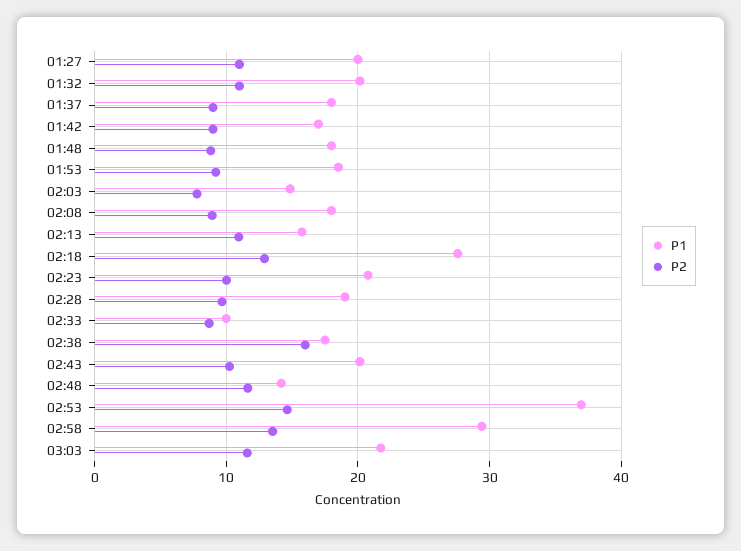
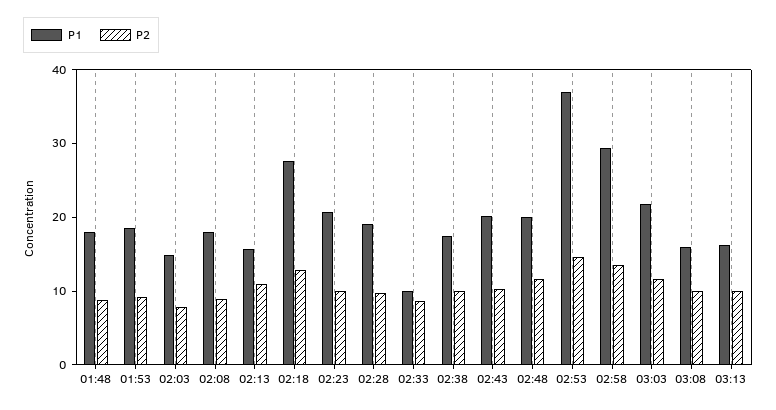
P1, 01:27: 20 -> none
P2, 01:27: 11 -> none
P1, 01:32: 20 -> none
P2, 01:32: 11 -> none
P1, 01:37: 18 -> none
P2, 01:37: 9 -> none
P1, 01:42: 17 -> none
P2, 01:42: 9 -> none
P2, 02:38: 16 -> 10
P1, 02:48: 14 -> 20
P1, 03:08: none -> 16
P2, 03:08: none -> 10
P1, 03:13: none -> 16
P2, 03:13: none -> 10

